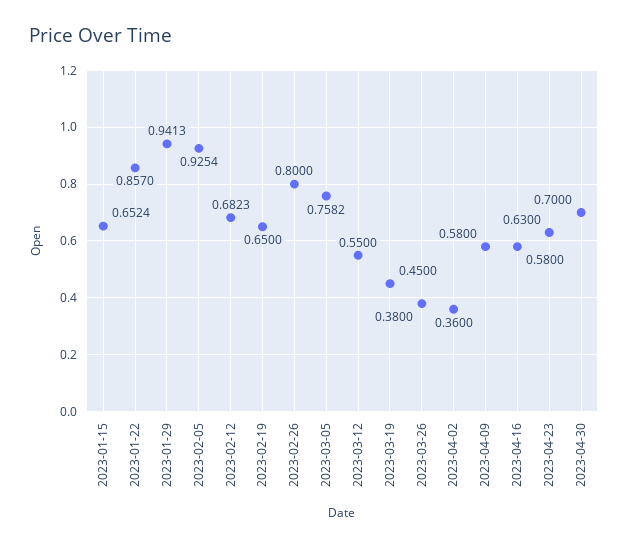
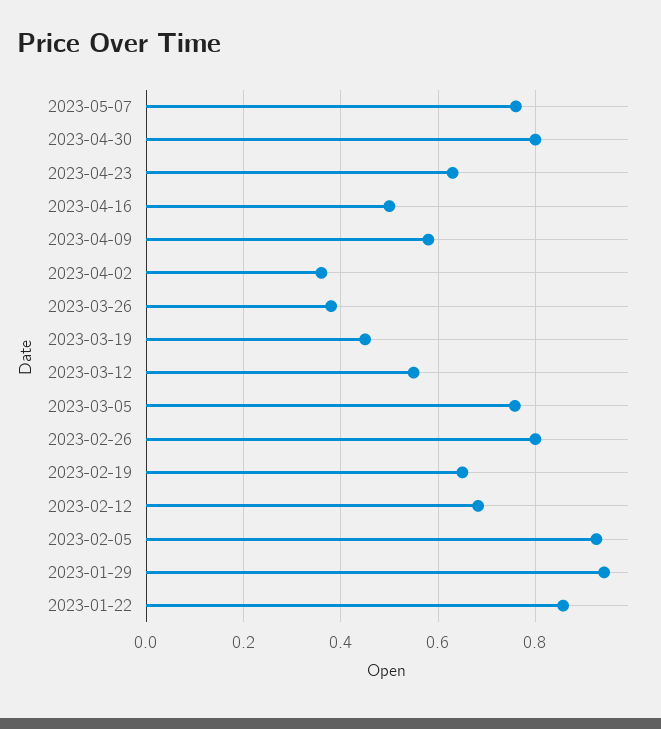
2023-01-15: 0.6524 -> none
2023-04-16: 0.58 -> 0.5
2023-04-30: 0.7 -> 0.8
2023-05-07: none -> 0.76

